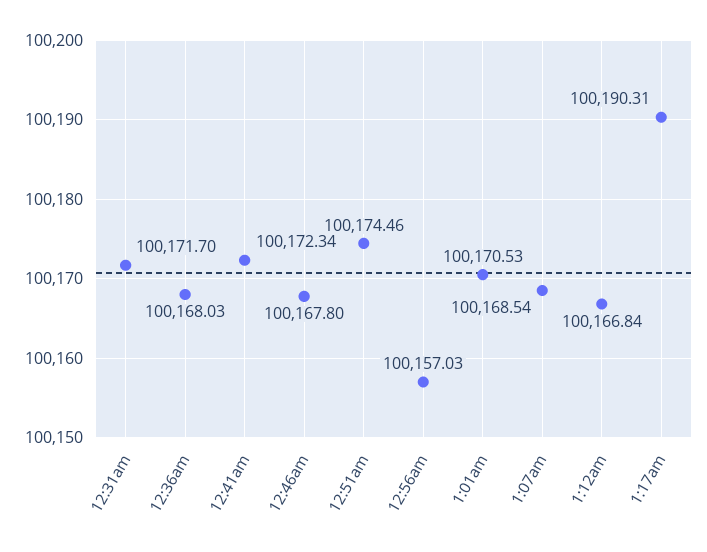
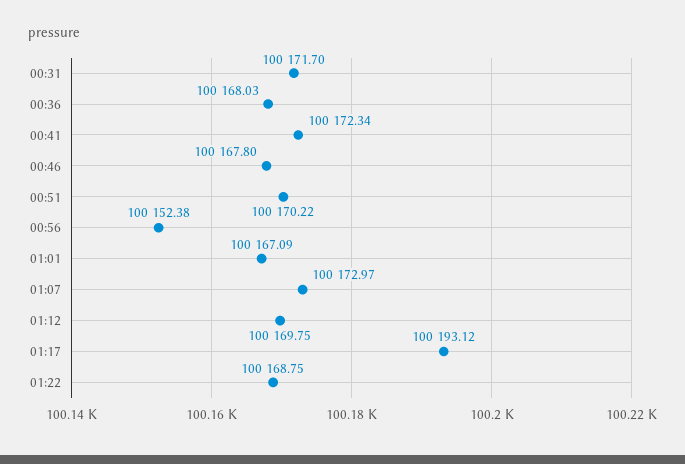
12:51am: 100174.46 -> 100170.22
12:56am: 100157.03 -> 100152.38
1:01am: 100170.53 -> 100167.09
1:07am: 100168.54 -> 100172.97
1:12am: 100166.84 -> 100169.75
1:17am: 100190.31 -> 100193.12
01:22: none -> 100168.75

